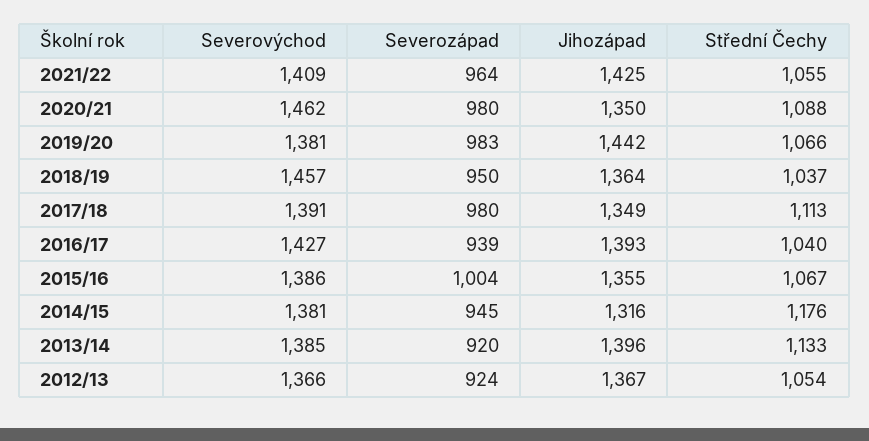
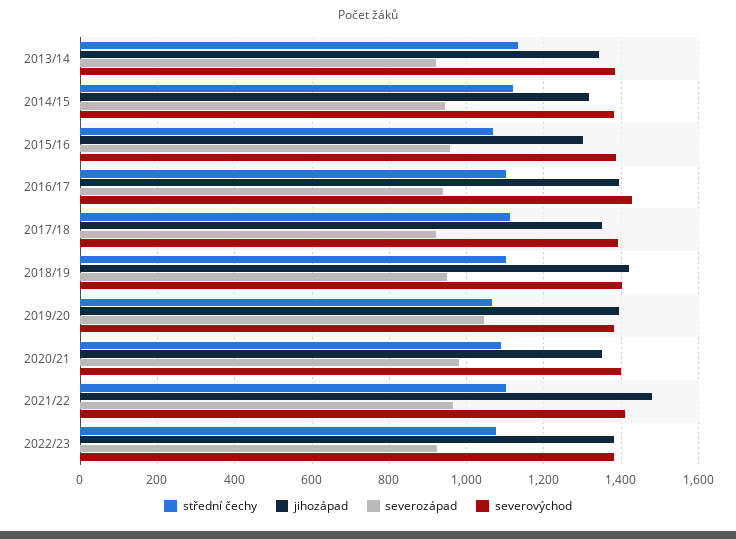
Jihozápad, 2021/22: 1425 -> 1480
Střední Čechy, 2021/22: 1055 -> 1100
Severovýchod, 2020/21: 1462 -> 1400
Severozápad, 2019/20: 983 -> 1040
Jihozápad, 2019/20: 1442 -> 1400
Severovýchod, 2018/19: 1457 -> 1400
Jihozápad, 2018/19: 1364 -> 1420
Střední Čechy, 2018/19: 1037 -> 1100
Severozápad, 2017/18: 980 -> 920
Střední Čechy, 2016/17: 1040 -> 1100
Severozápad, 2015/16: 1004 -> 960
Jihozápad, 2015/16: 1355 -> 1300
Střední Čechy, 2014/15: 1176 -> 1120
Jihozápad, 2013/14: 1396 -> 1340
Severovýchod, 2012/13: 1366 -> none
Severozápad, 2012/13: 924 -> none
Jihozápad, 2012/13: 1367 -> none
Střední Čechy, 2012/13: 1054 -> none
Střední Čechy, 2022/23: none -> 1080
Jihozápad, 2022/23: none -> 1380
Severozápad, 2022/23: none -> 920
Severovýchod, 2022/23: none -> 1380

